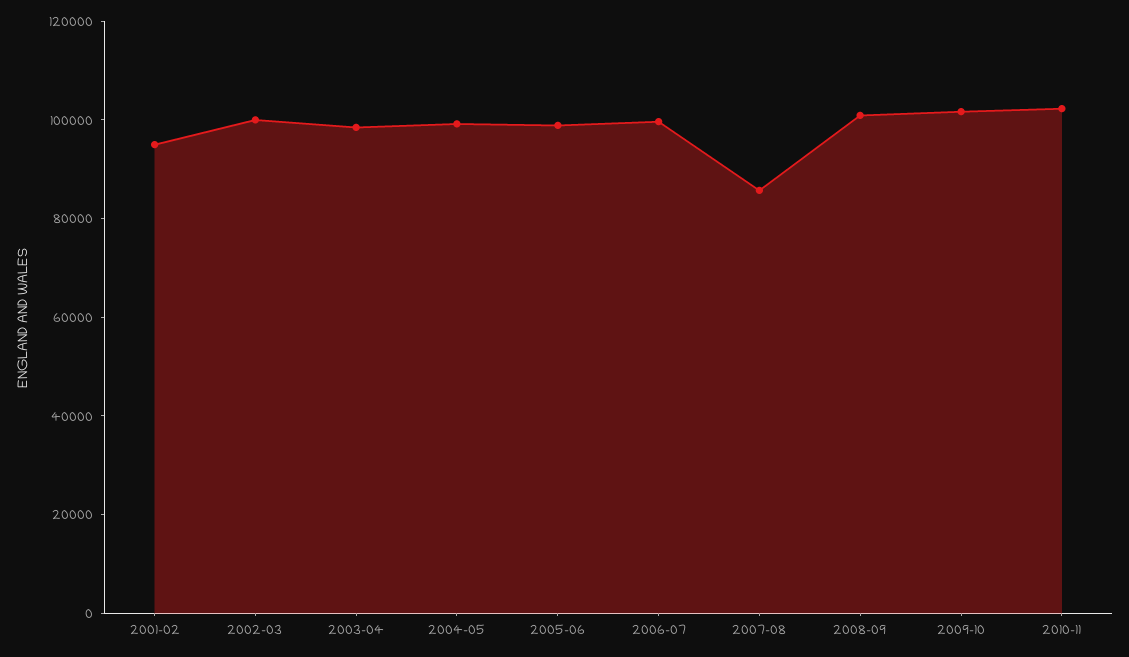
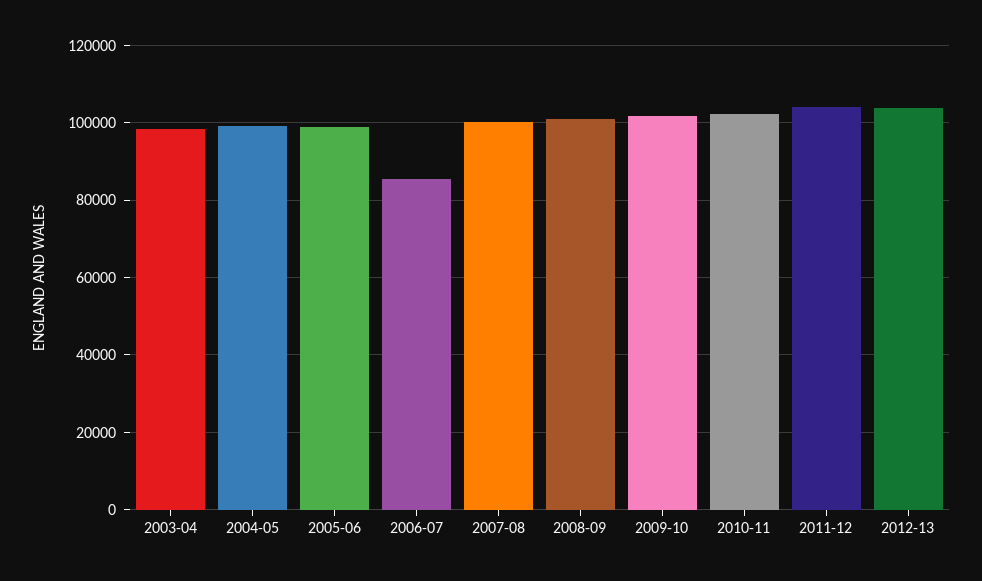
2001-02: 95000 -> none
2002-03: 100000 -> none
2006-07: 100000 -> 86000
2007-08: 85000 -> 100000
2011-12: none -> 104000
2012-13: none -> 104000

